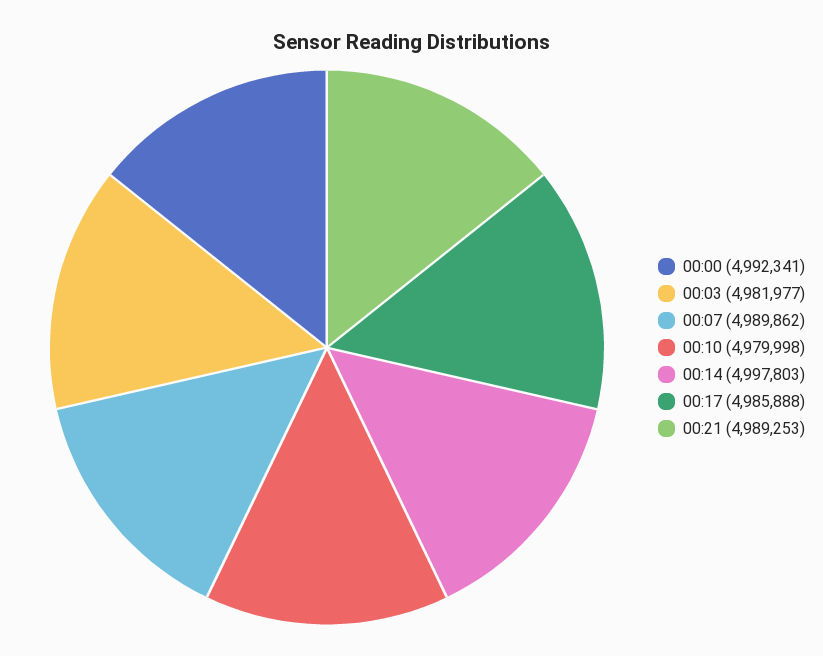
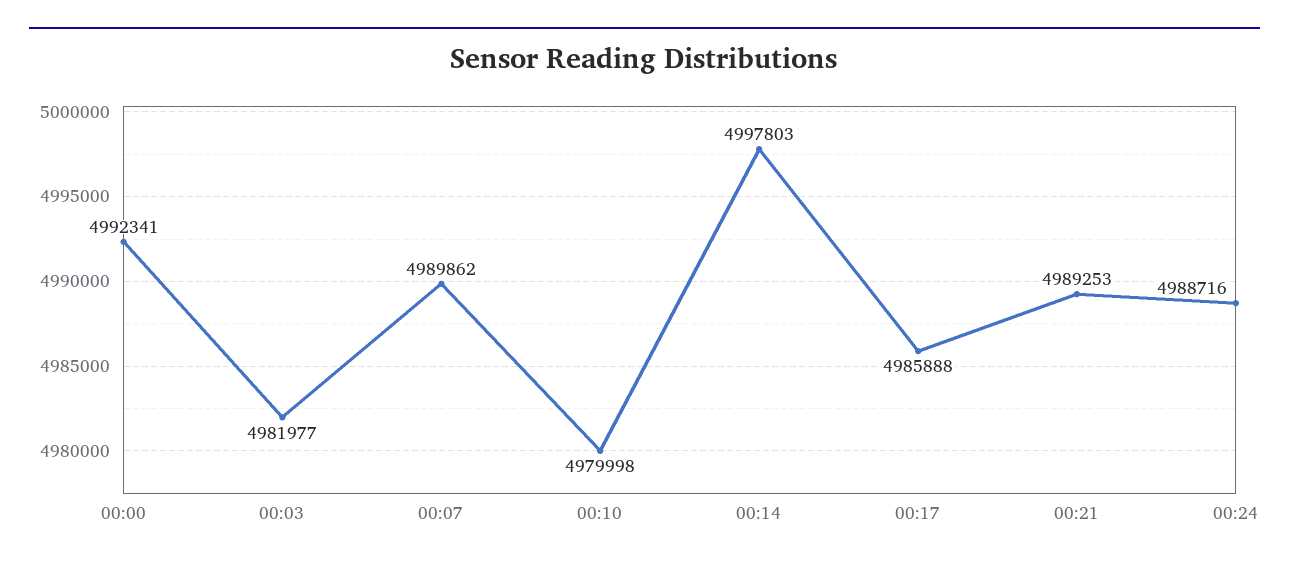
00:24: none -> 4988716

